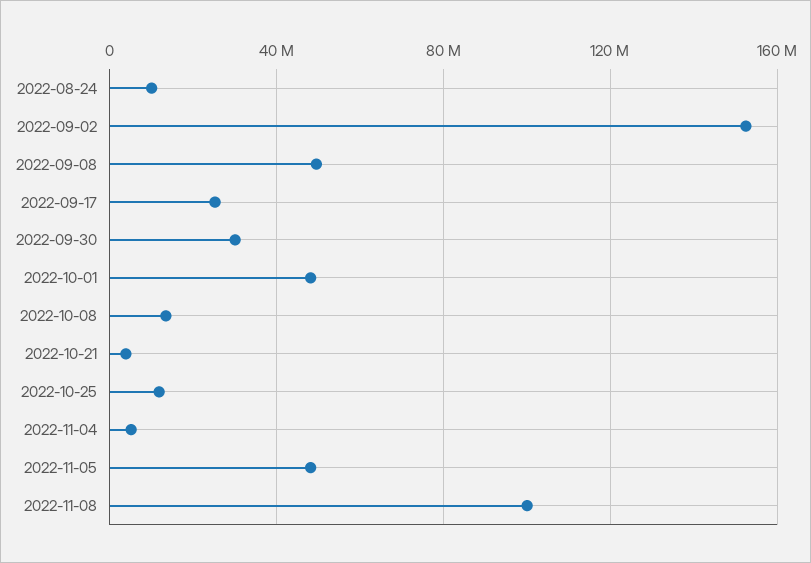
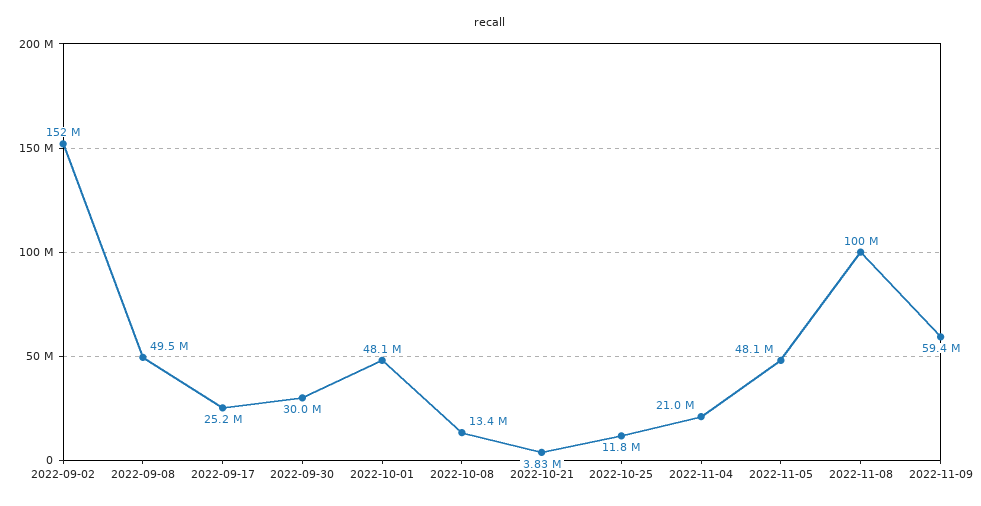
2022-08-24: 10000000 -> none
2022-11-04: 5000000 -> 21000000
2022-11-09: none -> 59400000

